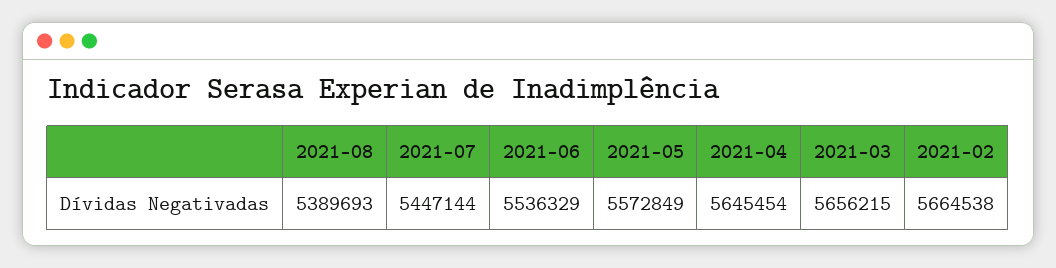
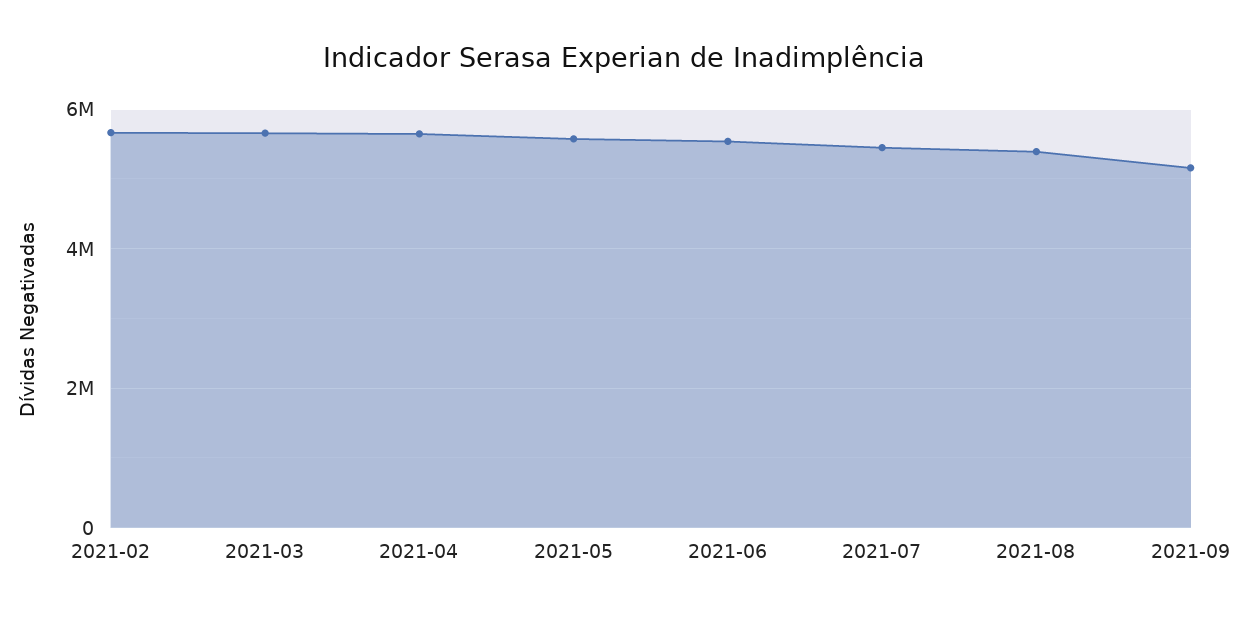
2021-09: none -> 5200000

